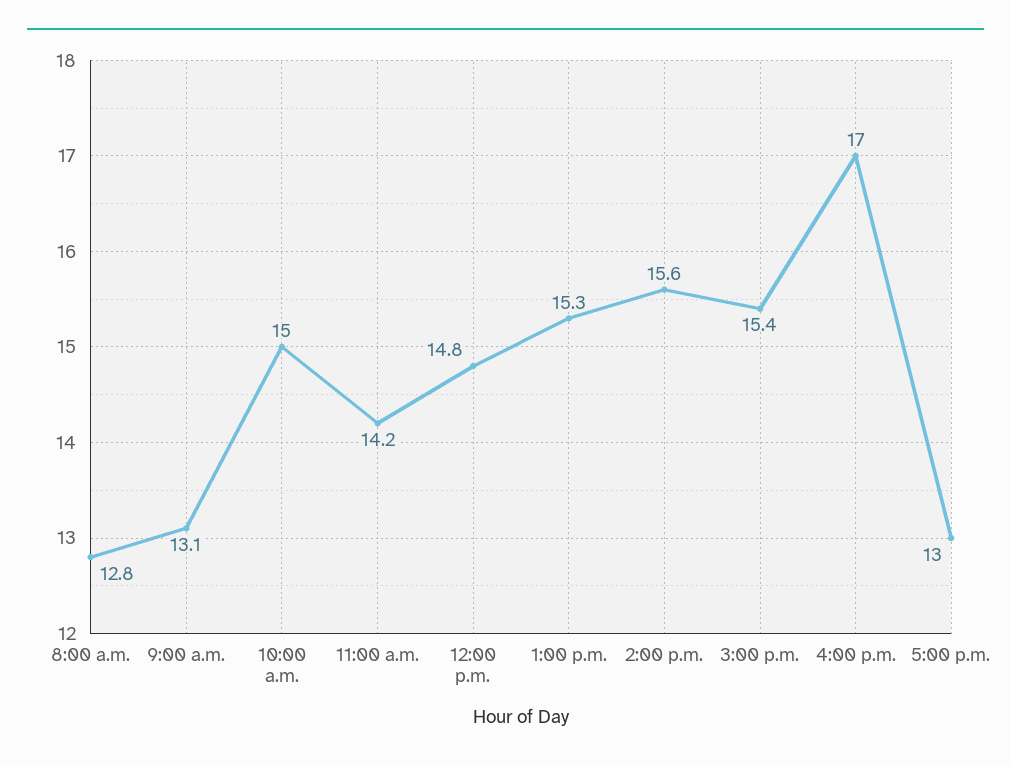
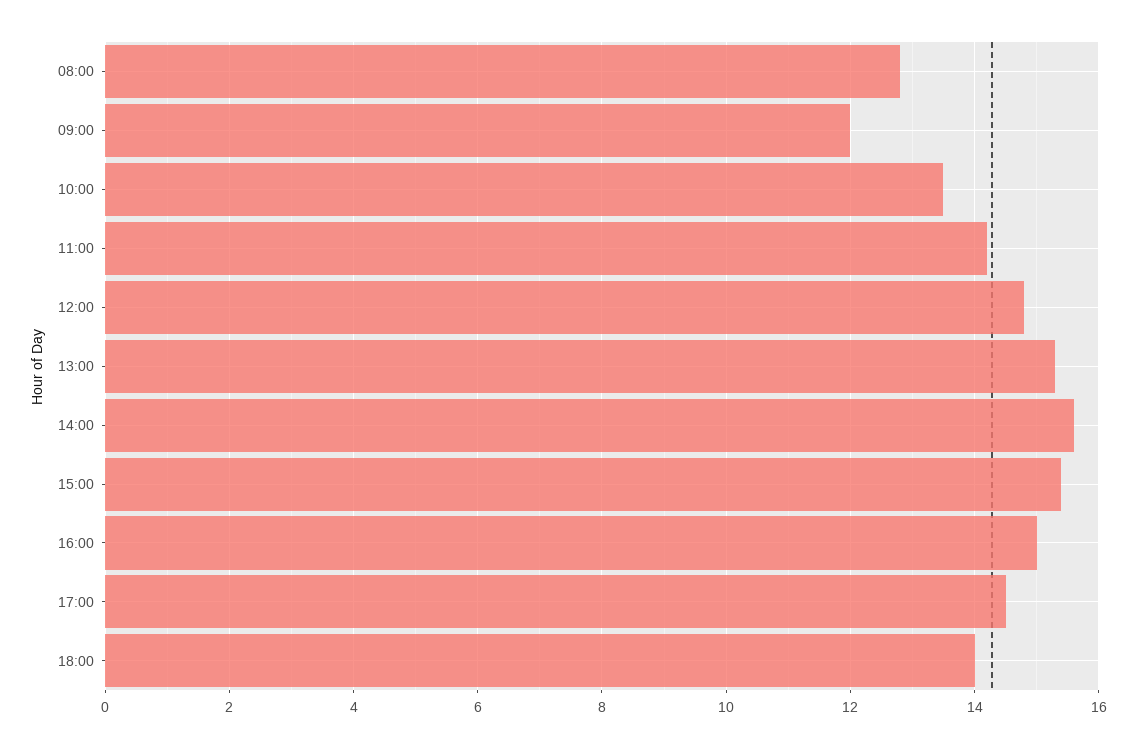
9:00 a.m.: 13.1 -> 12
10:00 a.m.: 15 -> 13.5
4:00 p.m.: 17 -> 15
5:00 p.m.: 13 -> 14.5
18:00: none -> 14

